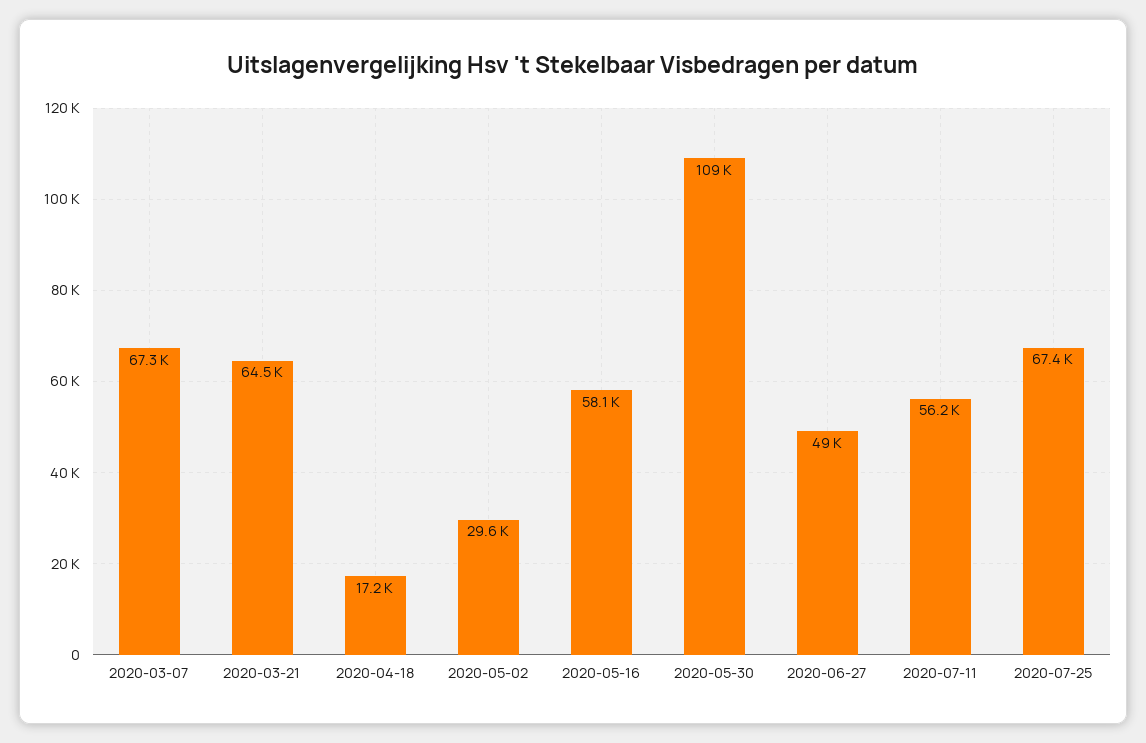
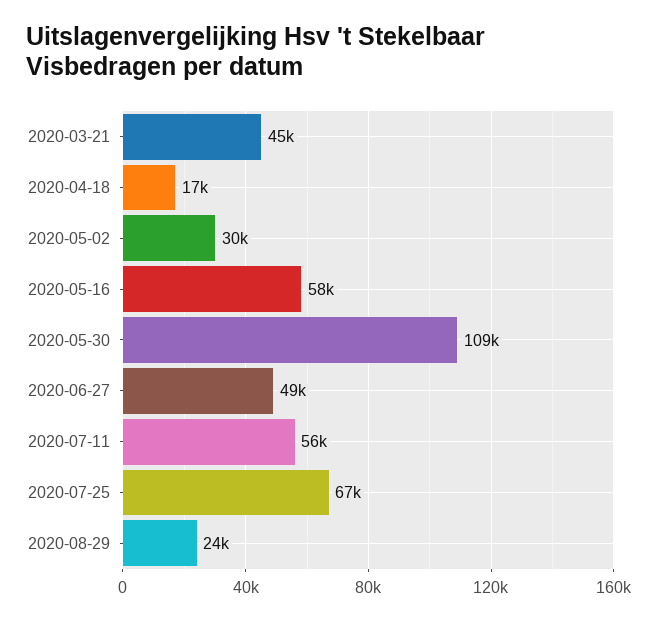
2020-03-07: 67300 -> none
2020-03-21: 64500 -> 45000
2020-08-29: none -> 24000

